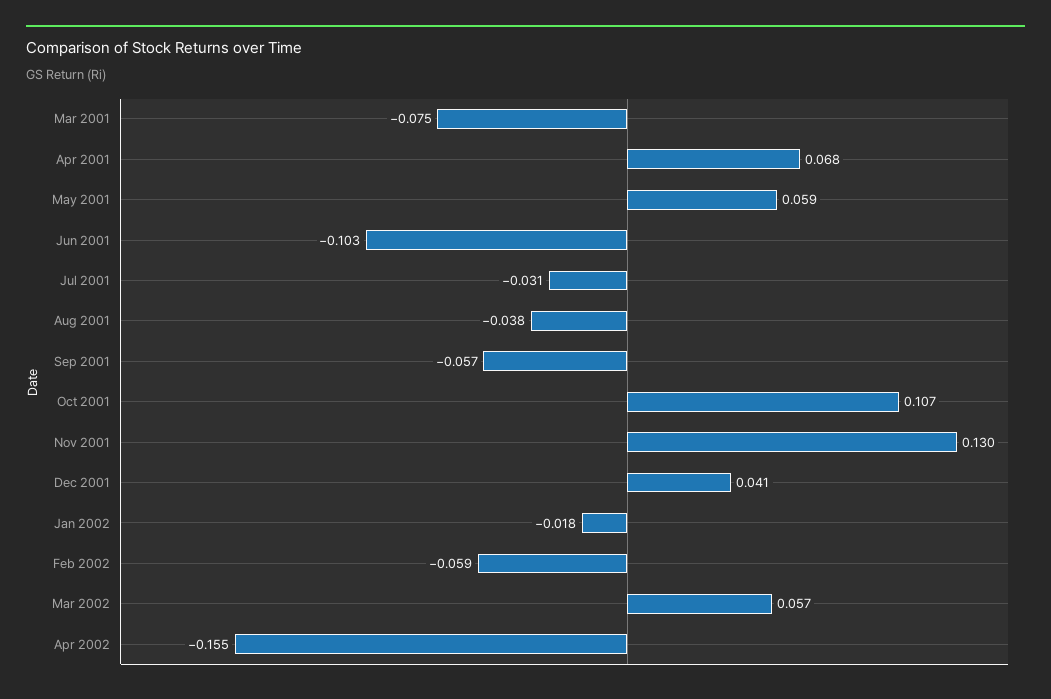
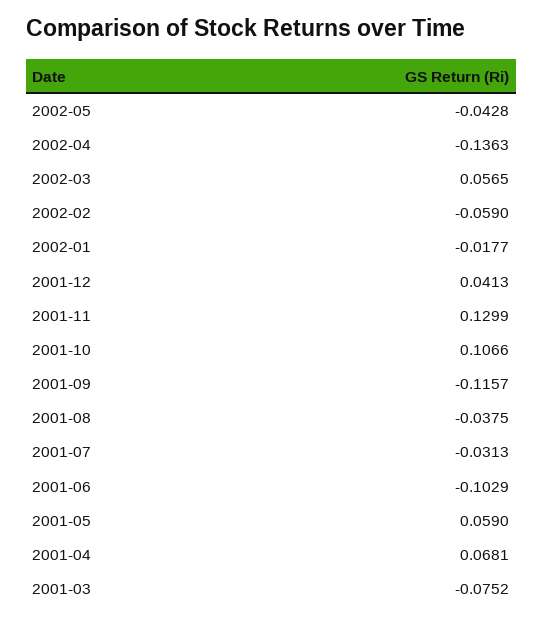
Sep 2001: -0.057 -> -0.1157
Apr 2002: -0.155 -> -0.1363
2002-05: none -> -0.0428

